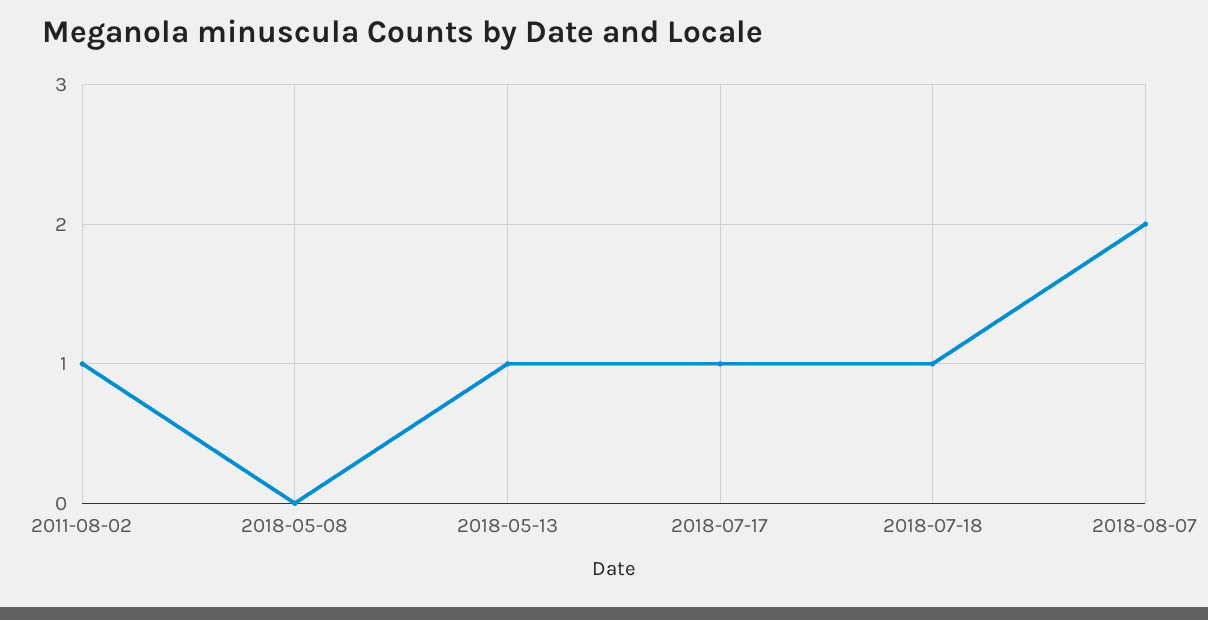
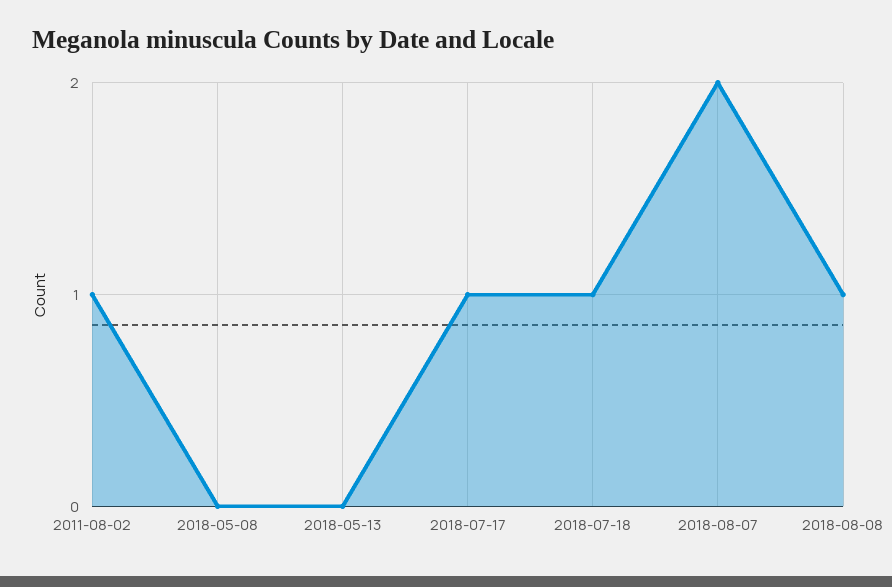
2018-05-13: 1 -> 0
2018-08-08: none -> 1

